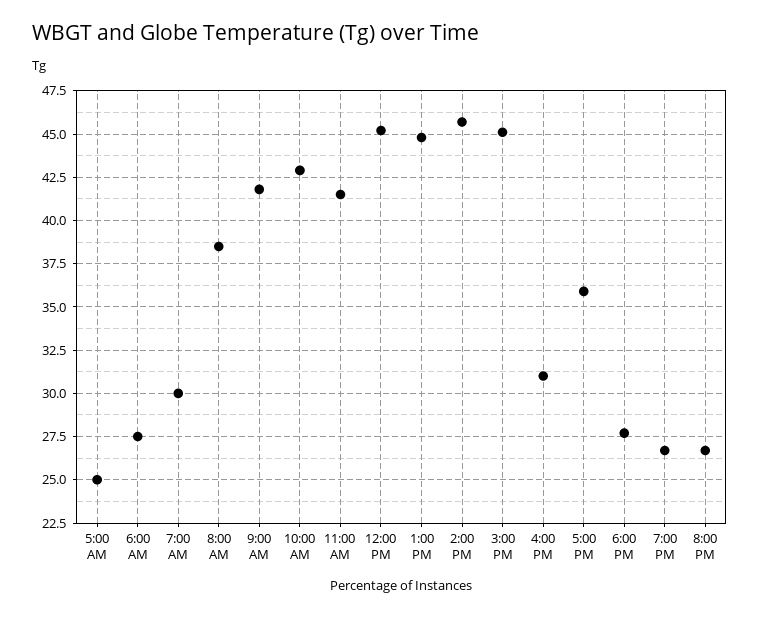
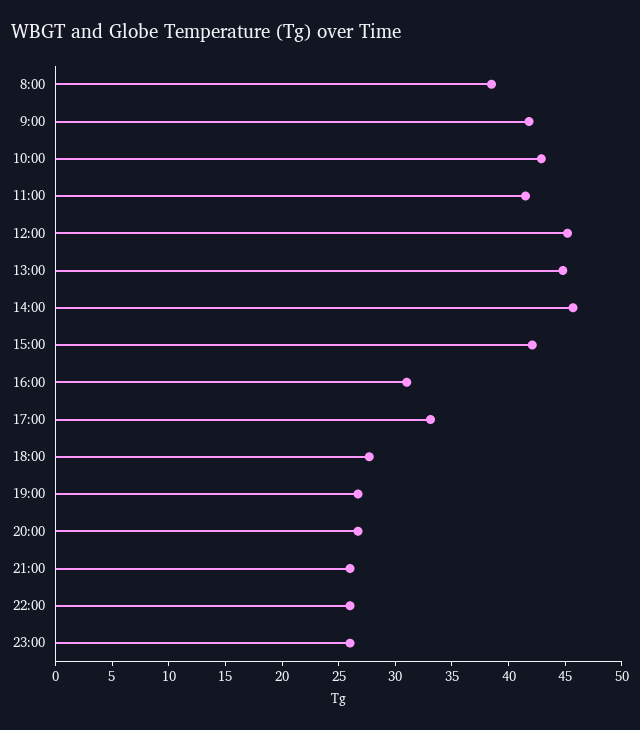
5:00 AM: 25 -> none
6:00 AM: 27.5 -> none
7:00 AM: 30 -> none
3:00 PM: 45 -> 42
5:00 PM: 36 -> 33
21:00: none -> 26
22:00: none -> 26
23:00: none -> 26

